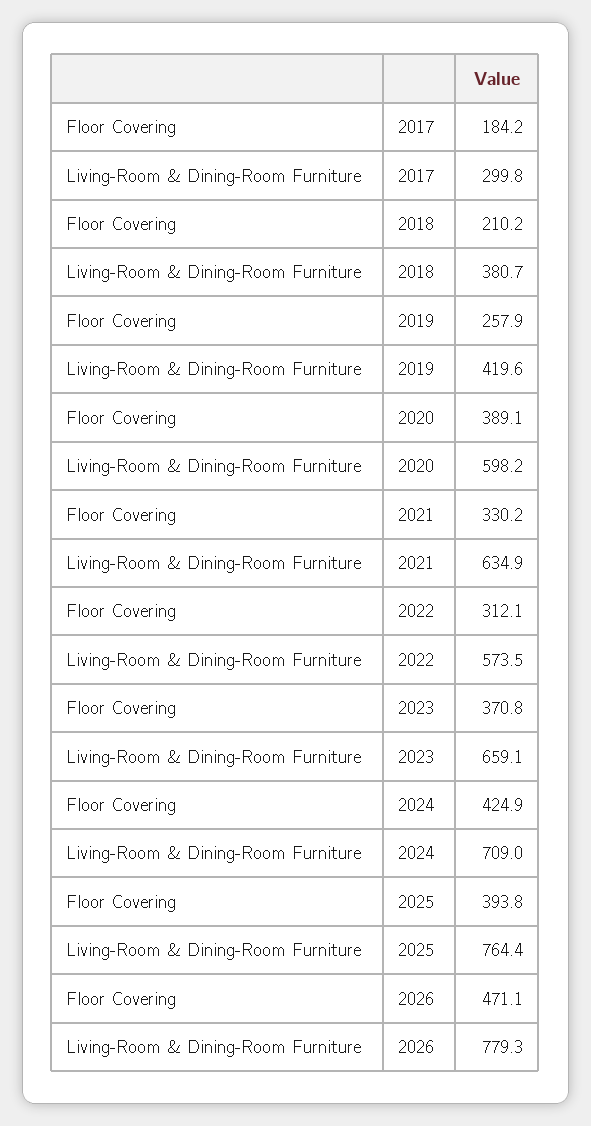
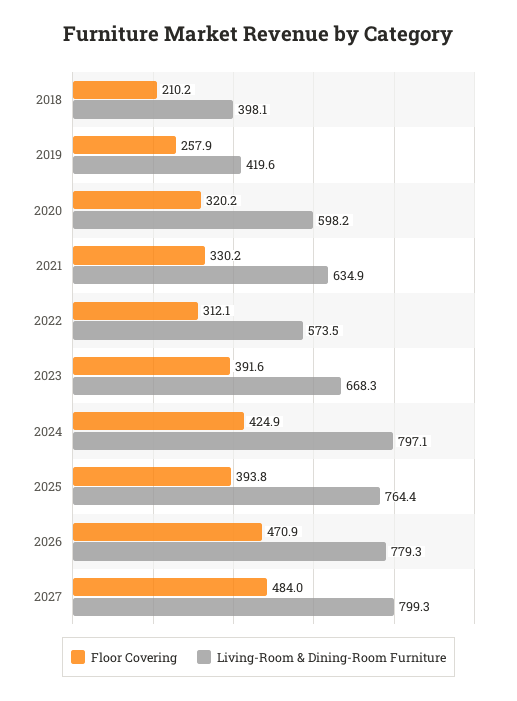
Floor Covering, 2017: 184.2 -> none
Living-Room & Dining-Room Furniture, 2017: 299.8 -> none
Living-Room & Dining-Room Furniture, 2018: 380.7 -> 398.1
Floor Covering, 2020: 389.1 -> 320.2
Floor Covering, 2023: 370.8 -> 391.6
Living-Room & Dining-Room Furniture, 2023: 659.1 -> 668.3
Living-Room & Dining-Room Furniture, 2024: 709 -> 797.1
Floor Covering, 2026: 471.1 -> 470.9
Floor Covering, 2027: none -> 484
Living-Room & Dining-Room Furniture, 2027: none -> 799.3

